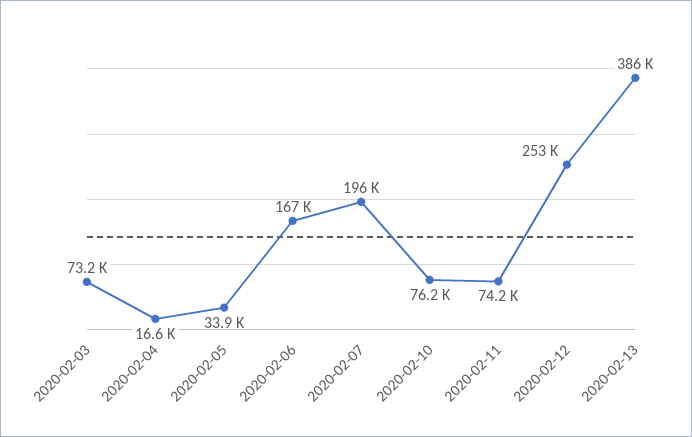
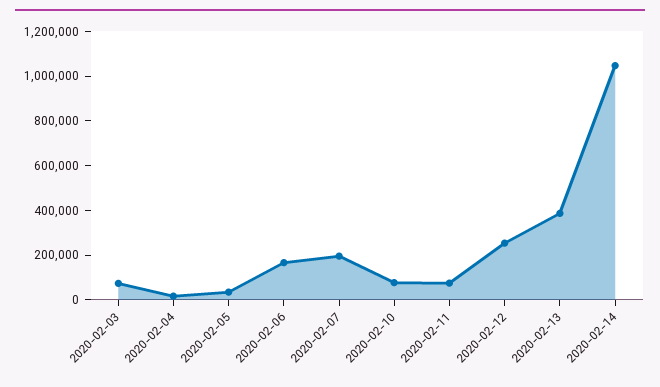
2020-02-14: none -> 1050000

